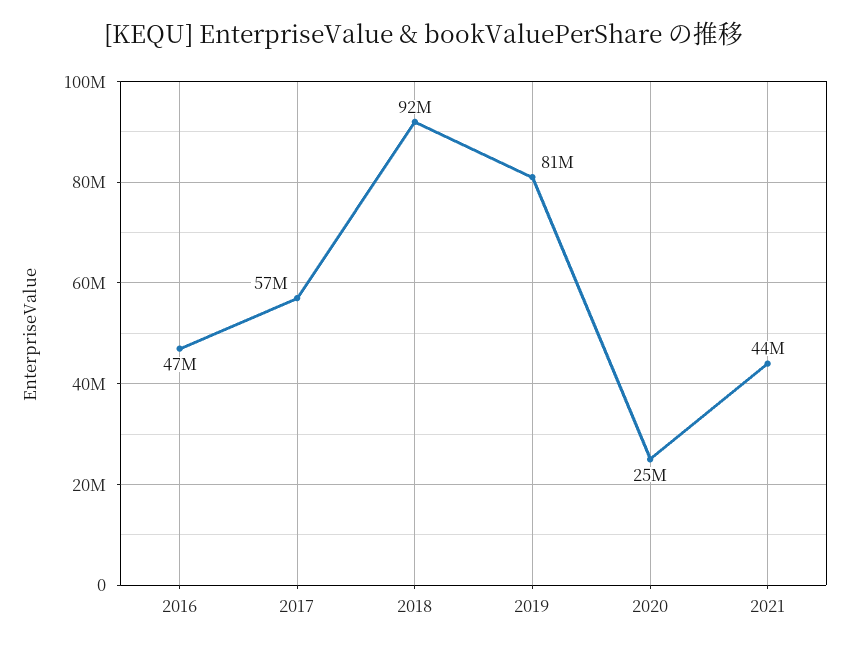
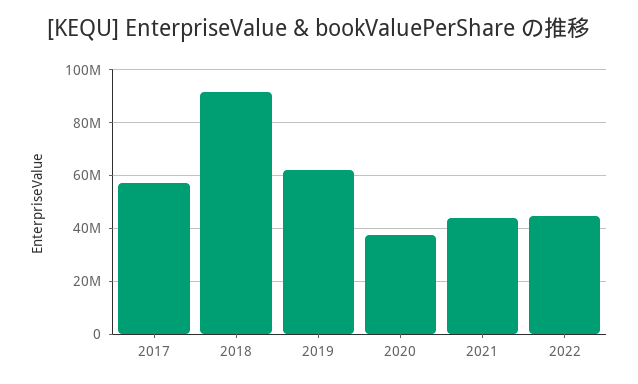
2016: 47000000 -> none
2019: 81000000 -> 62500000
2020: 25000000 -> 37500000
2022: none -> 45000000

